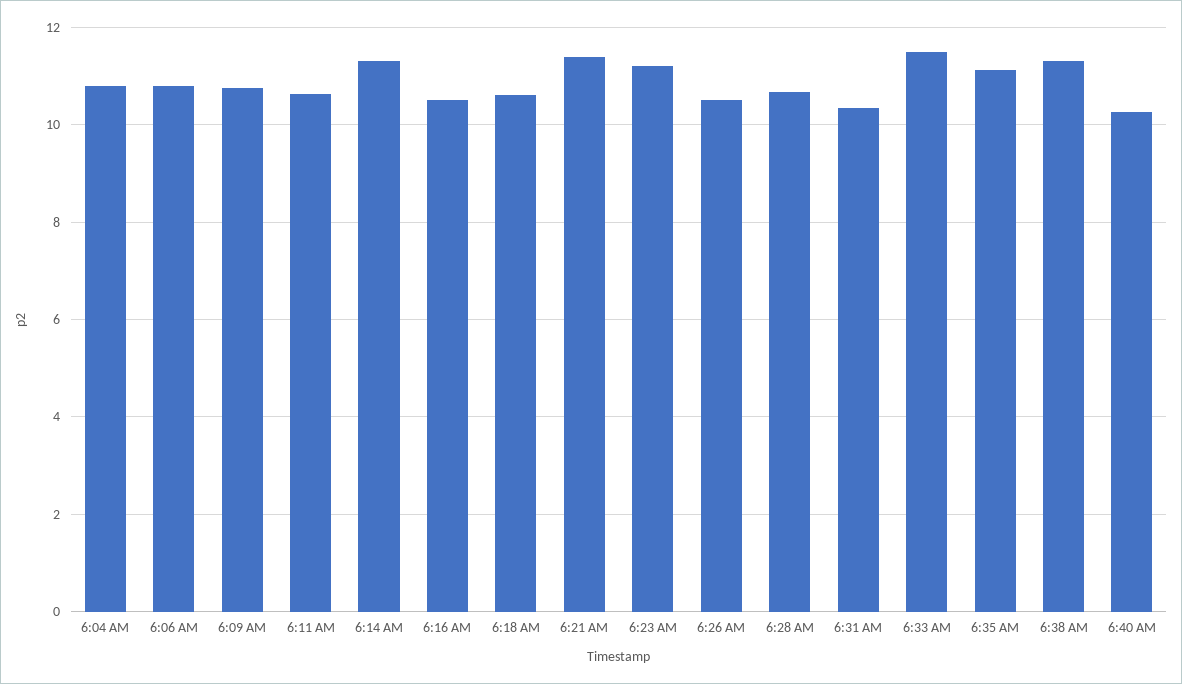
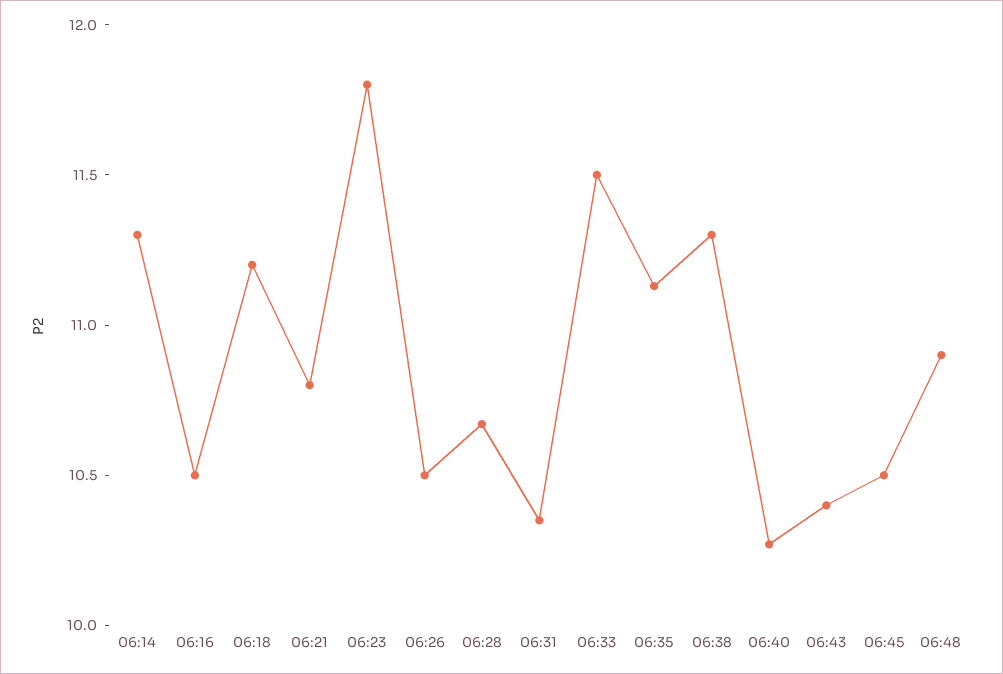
6:04 AM: 10.8 -> none
6:06 AM: 10.8 -> none
6:09 AM: 10.8 -> none
6:11 AM: 10.6 -> none
6:18 AM: 10.6 -> 11.2
6:21 AM: 11.4 -> 10.8
6:23 AM: 11.2 -> 11.8
06:43: none -> 10.4
06:45: none -> 10.5
06:48: none -> 10.9

